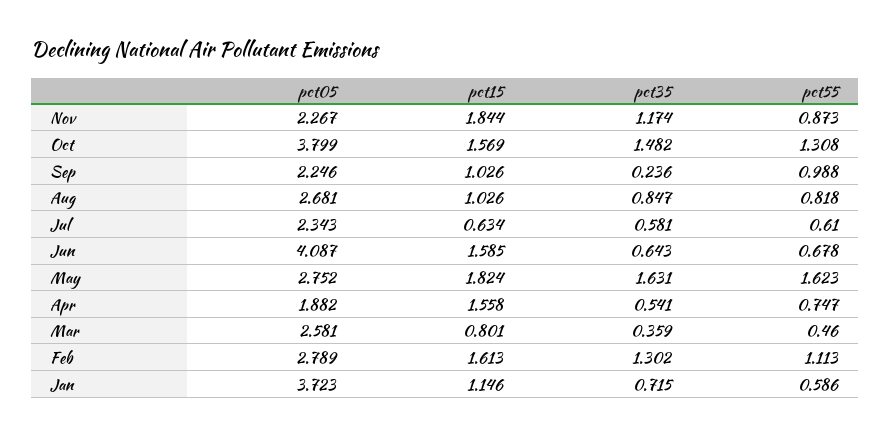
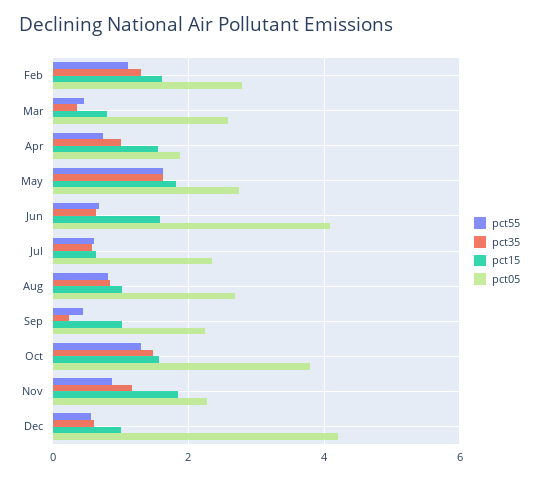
pct55, Sep: 0.988 -> 0.4
pct35, Apr: 0.541 -> 1
pct05, Jan: 3.723 -> none
pct15, Jan: 1.146 -> none
pct35, Jan: 0.715 -> none
pct55, Jan: 0.586 -> none
pct55, Dec: none -> 0.6
pct35, Dec: none -> 0.6
pct15, Dec: none -> 1
pct05, Dec: none -> 4.2

